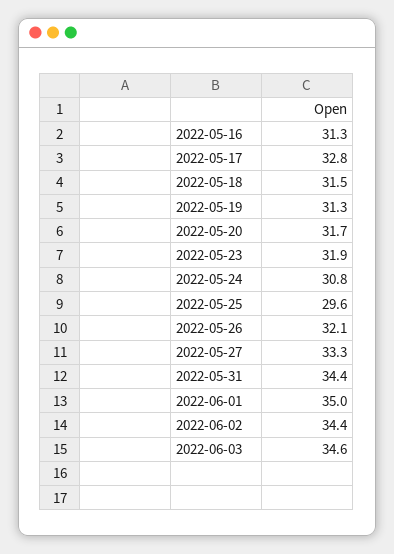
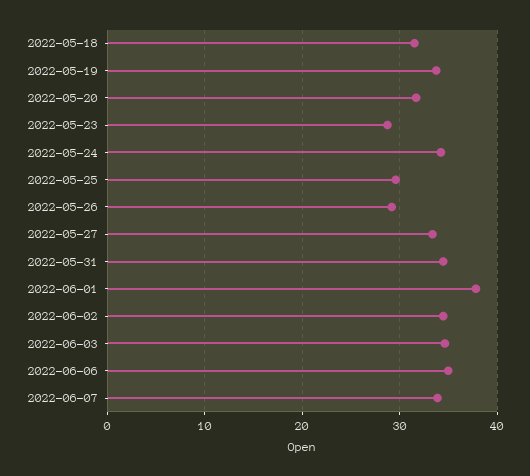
2022-05-16: 31.3 -> none
2022-05-17: 32.8 -> none
2022-05-19: 31.3 -> 34
2022-05-23: 31.9 -> 29
2022-05-24: 30.8 -> 34
2022-05-26: 32.1 -> 29
2022-06-01: 35 -> 38
2022-06-06: none -> 35
2022-06-07: none -> 34

